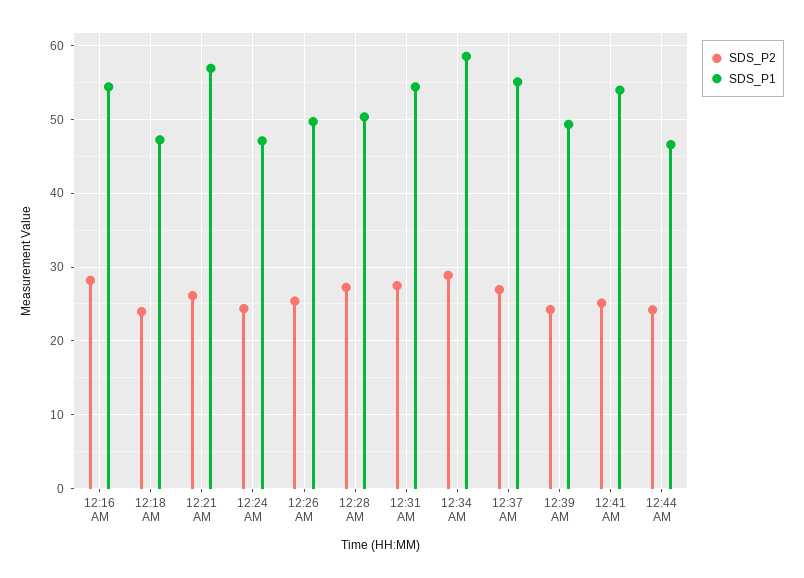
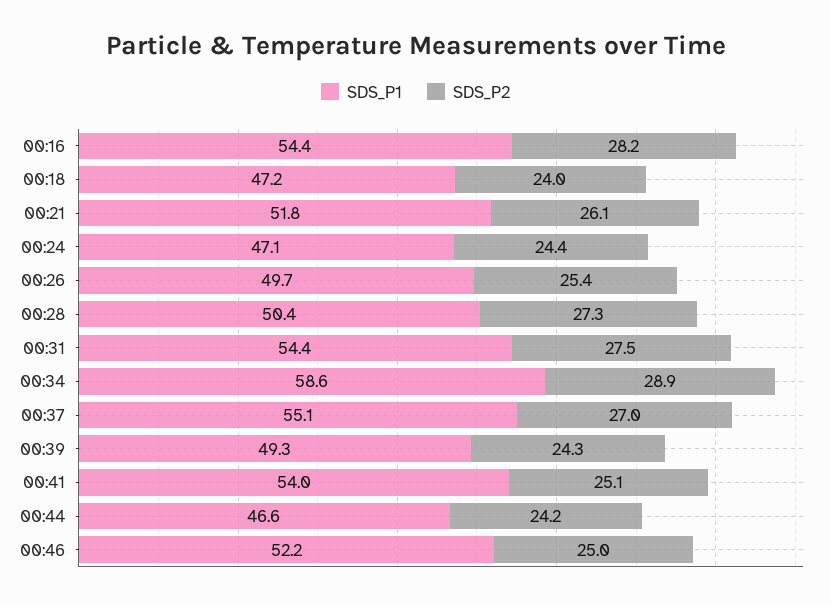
SDS_P1, 12:21 AM: 57 -> 51.8
SDS_P1, 00:46: none -> 52.2
SDS_P2, 00:46: none -> 25

